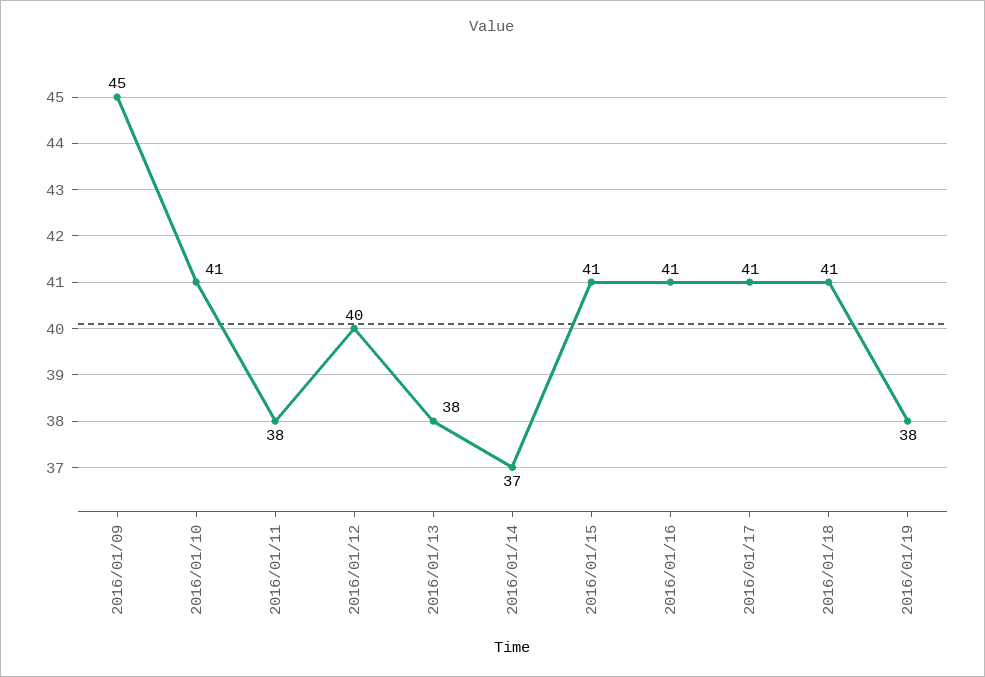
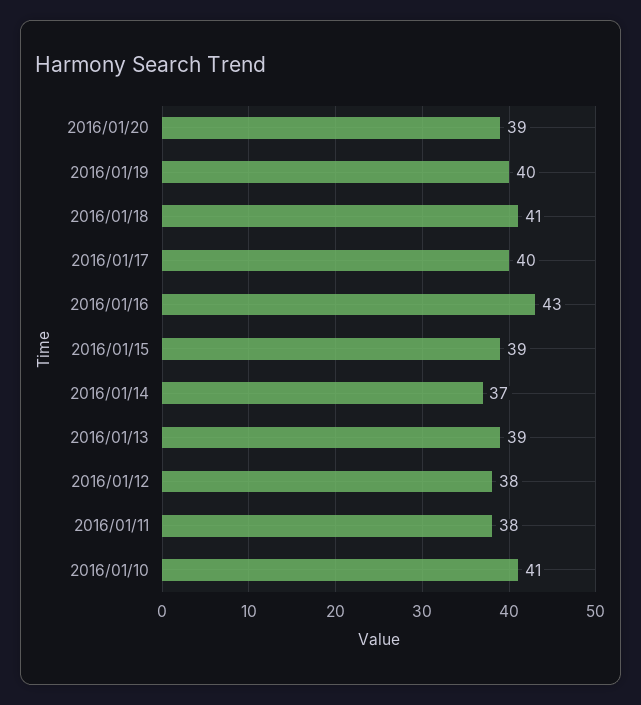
2016/01/09: 45 -> none
2016/01/12: 40 -> 38
2016/01/13: 38 -> 39
2016/01/15: 41 -> 39
2016/01/16: 41 -> 43
2016/01/17: 41 -> 40
2016/01/19: 38 -> 40
2016/01/20: none -> 39

